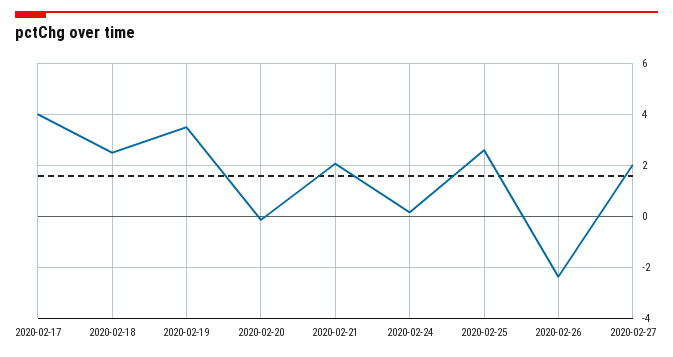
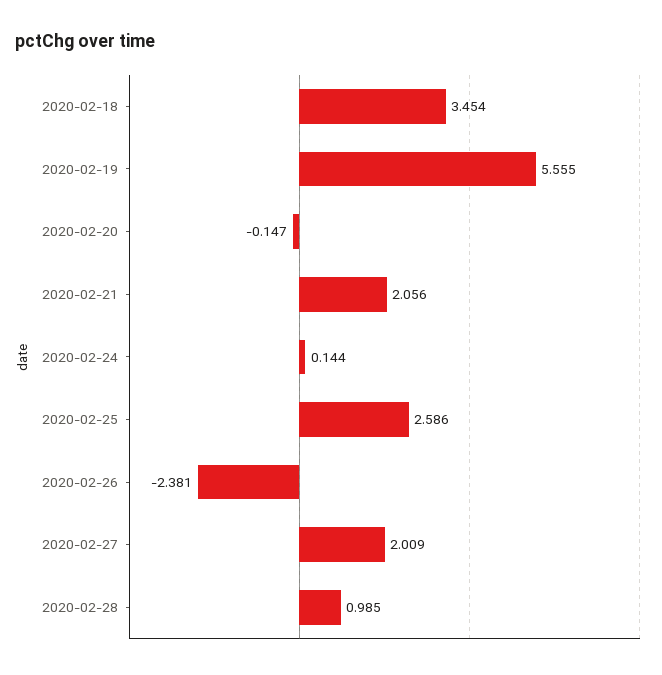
2020-02-17: 4 -> none
2020-02-18: 2.5 -> 3.454
2020-02-19: 3.5 -> 5.555
2020-02-28: none -> 0.985

